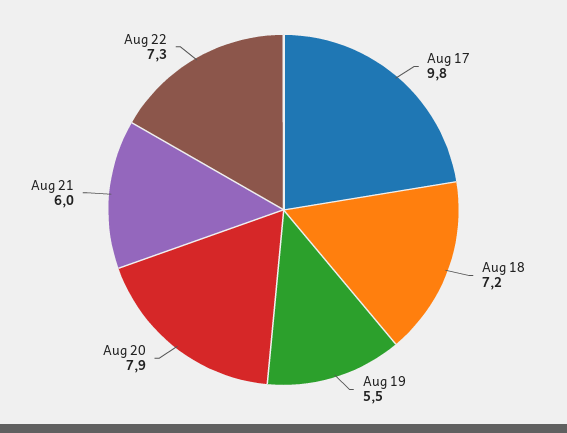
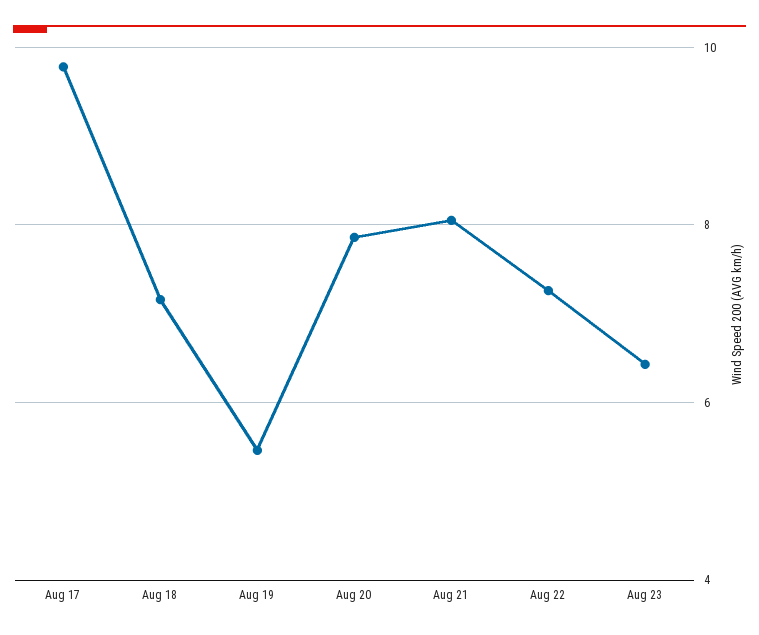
Aug 21: 6 -> 8
Aug 23: none -> 6.4

